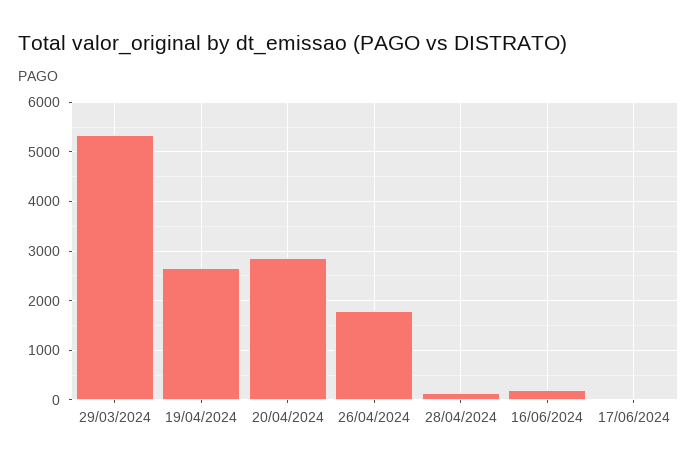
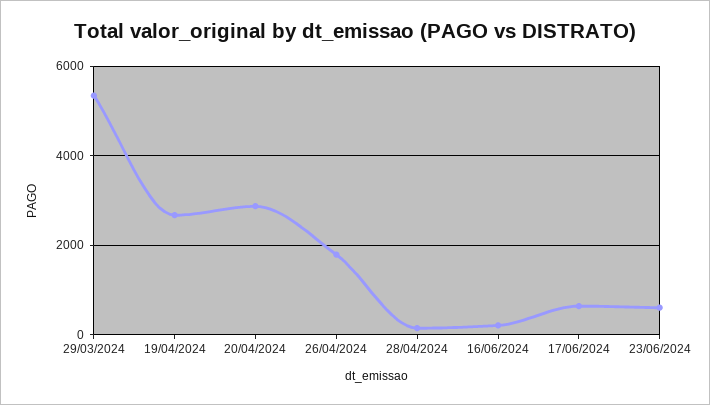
17/06/2024: 0 -> 600
23/06/2024: none -> 600

